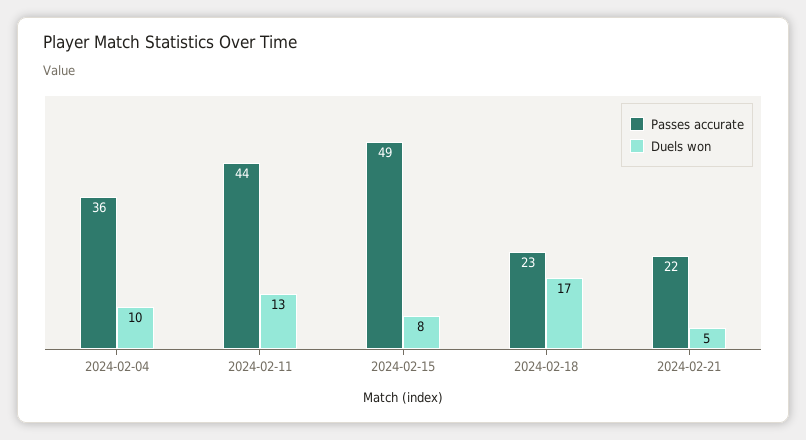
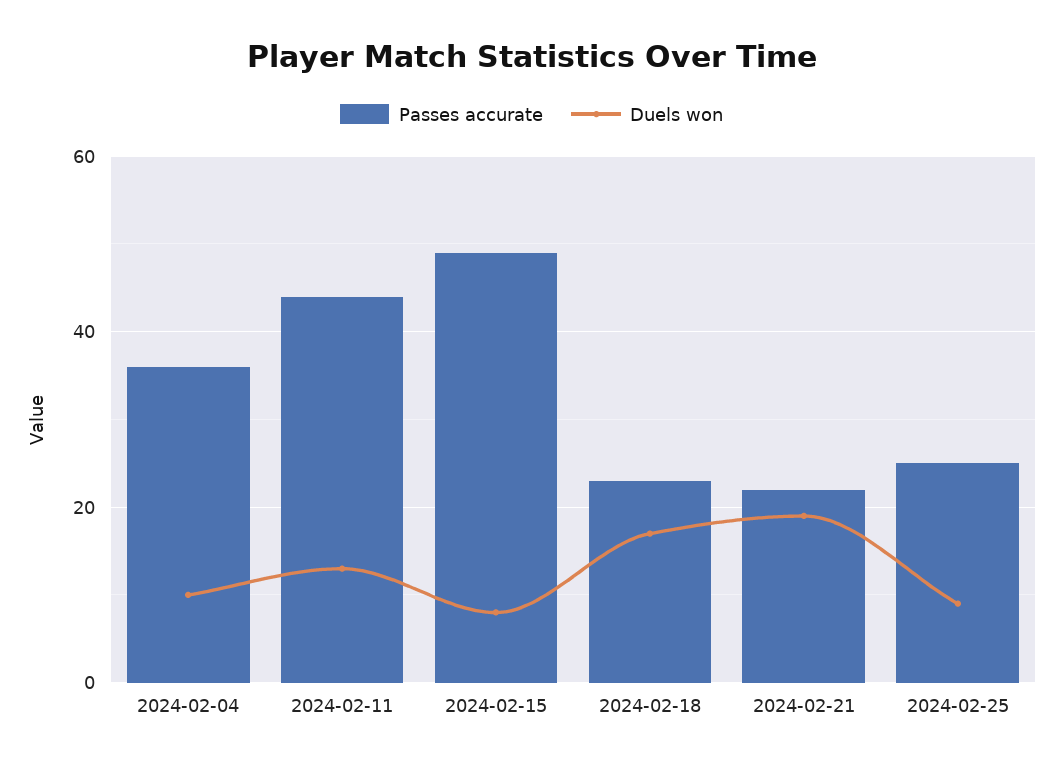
Duels won, 2024-02-21: 5 -> 20
Passes accurate, 2024-02-25: none -> 25
Duels won, 2024-02-25: none -> 10

